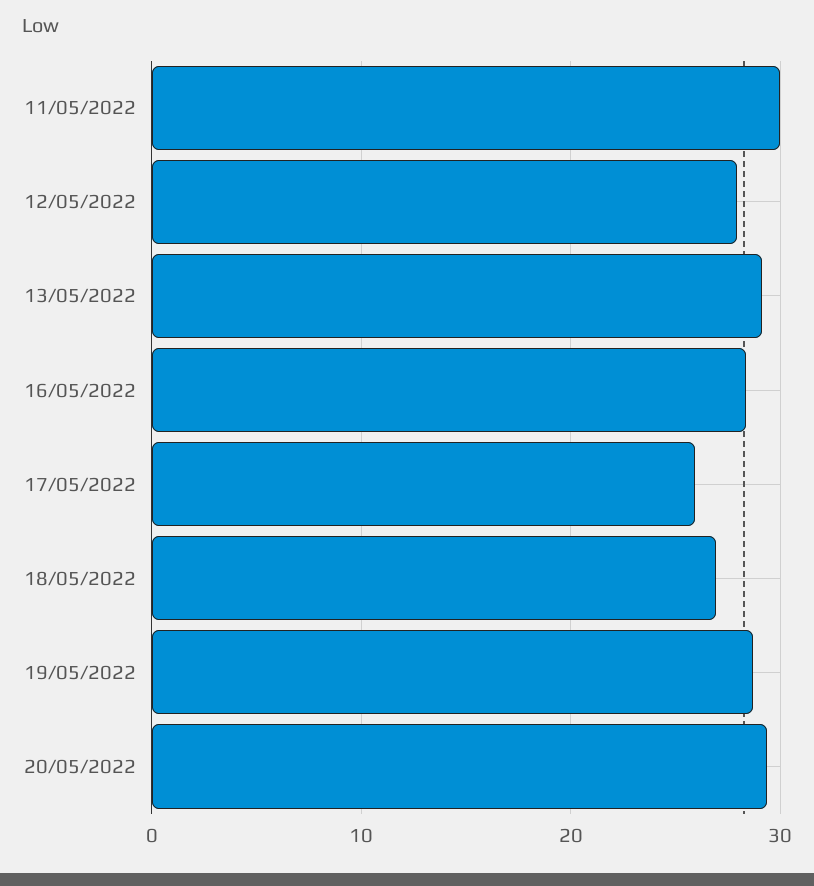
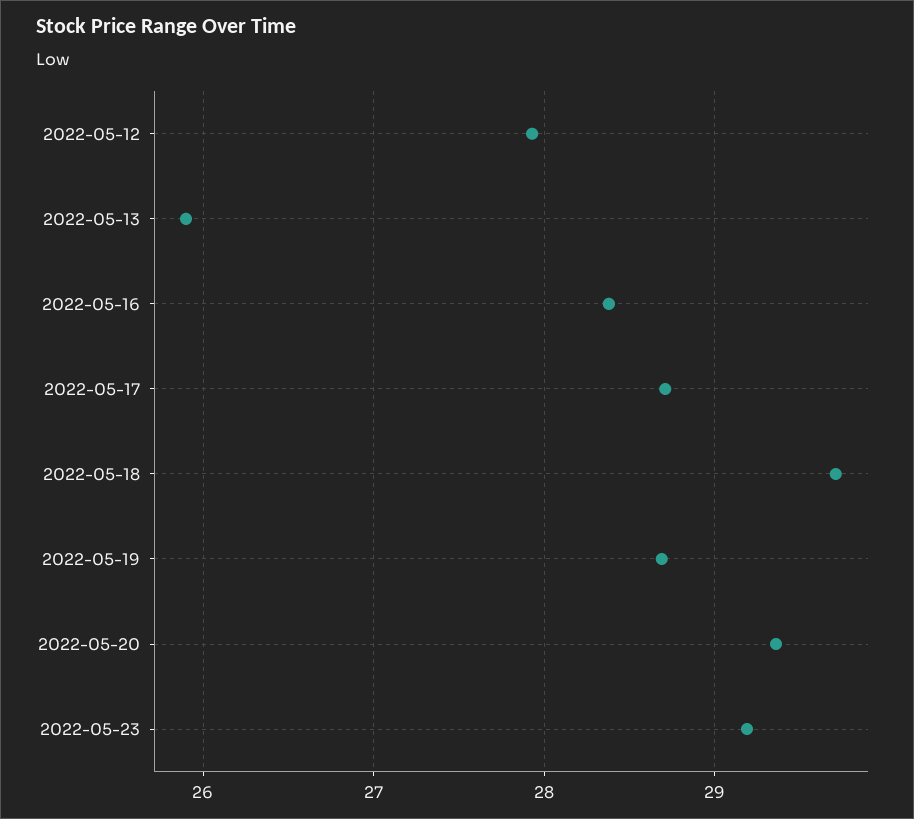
11/05/2022: 30 -> none
13/05/2022: 29 -> 25.9
17/05/2022: 26 -> 28.7
18/05/2022: 27 -> 29.7
2022-05-23: none -> 29.2

